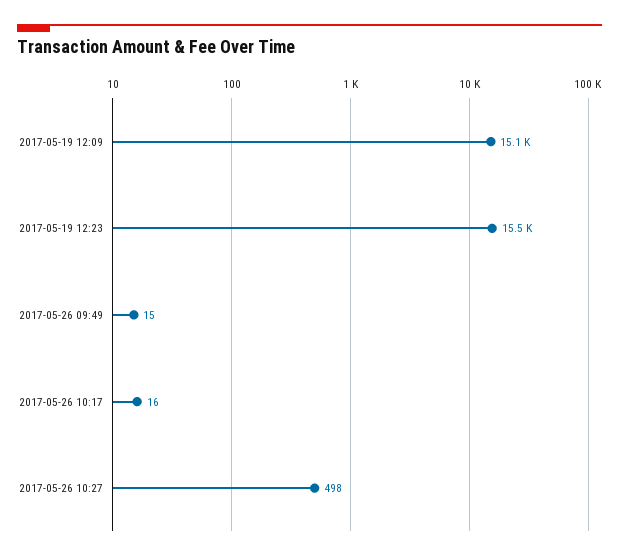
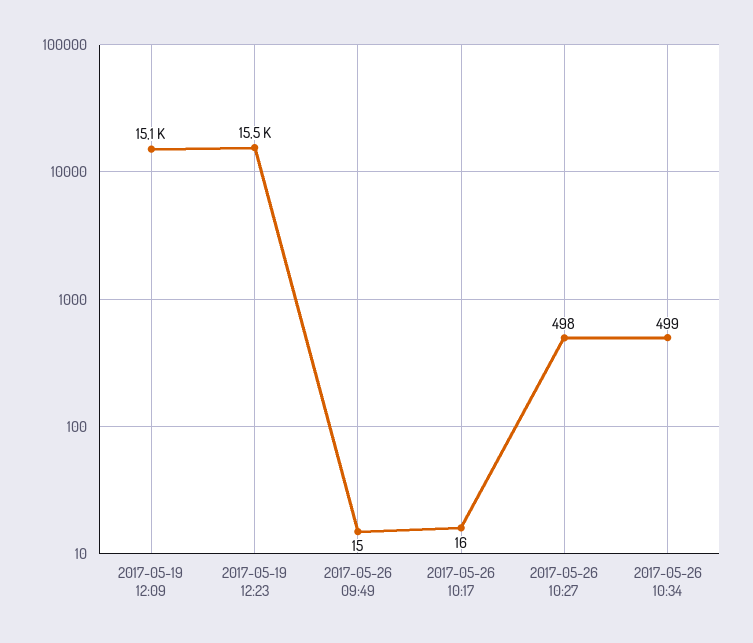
2017-05-26 10:34: none -> 499

